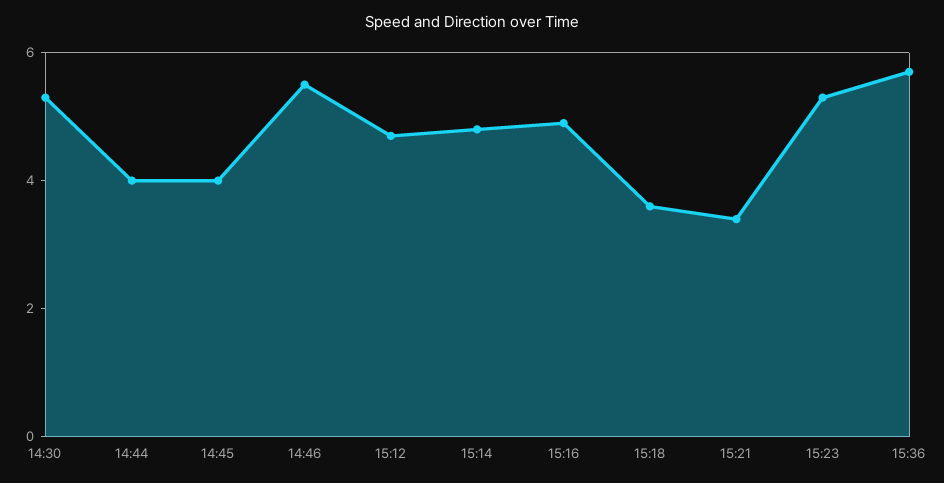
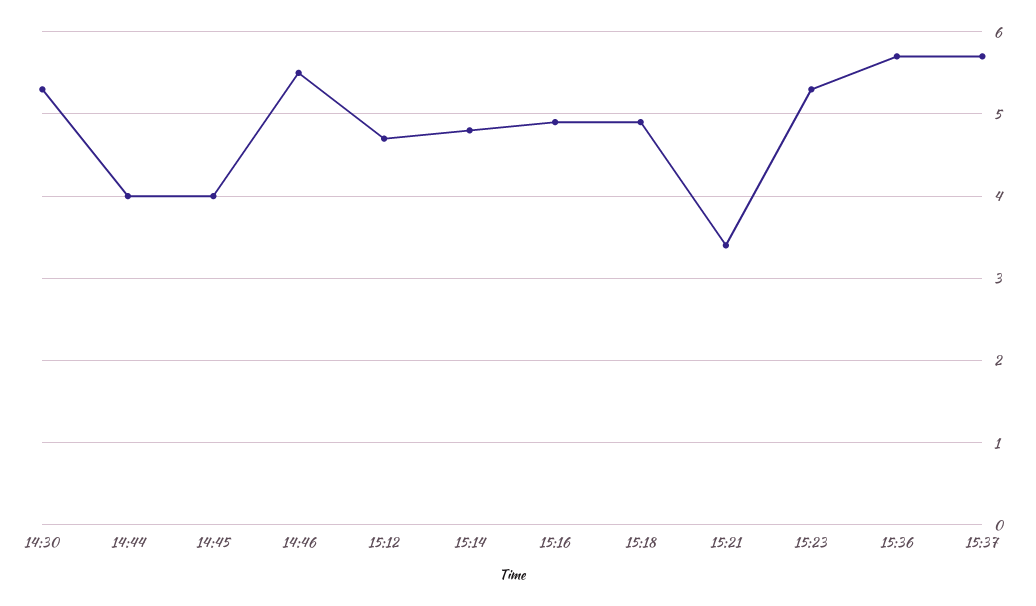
15:18: 3.5 -> 4.9
15:37: none -> 5.7

